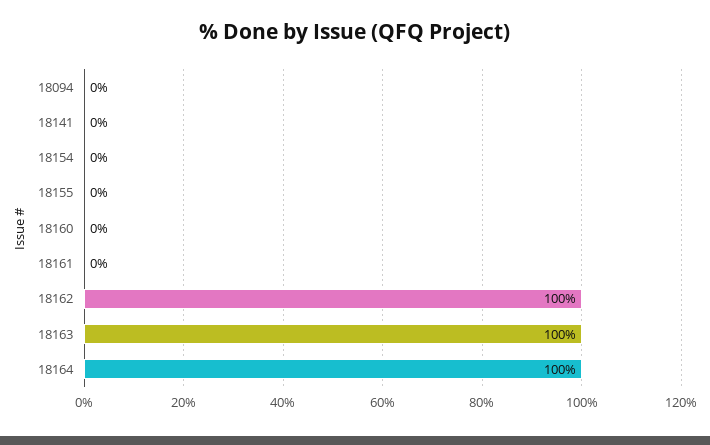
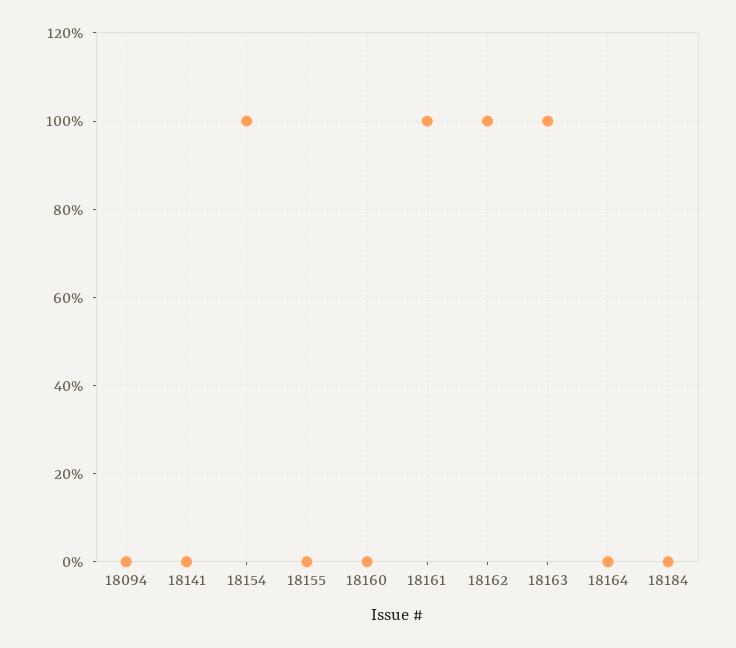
18154: 0 -> 100
18161: 0 -> 100
18164: 100 -> 0
18184: none -> 0

